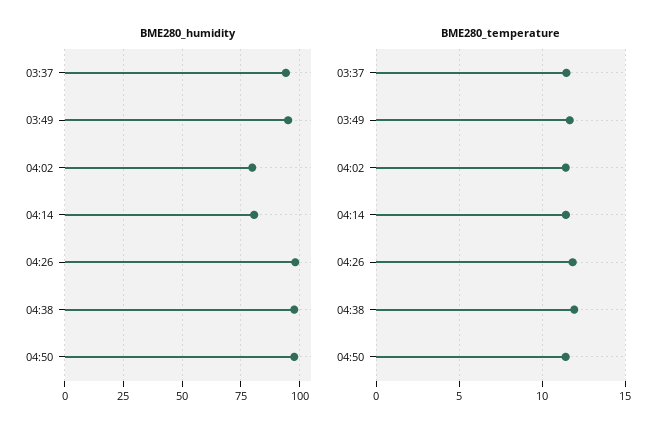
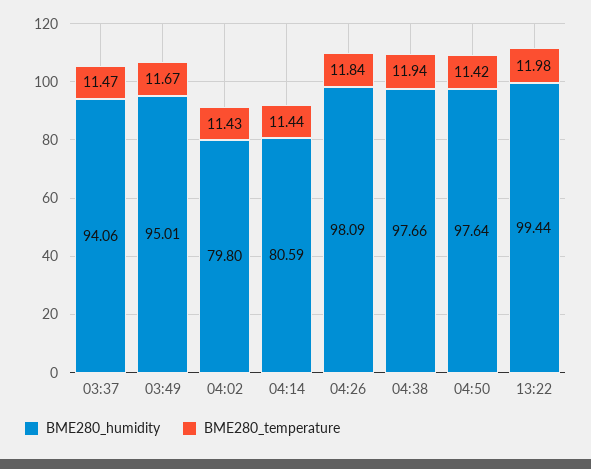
BME280_humidity, 13:22: none -> 99.44
BME280_temperature, 13:22: none -> 11.98

